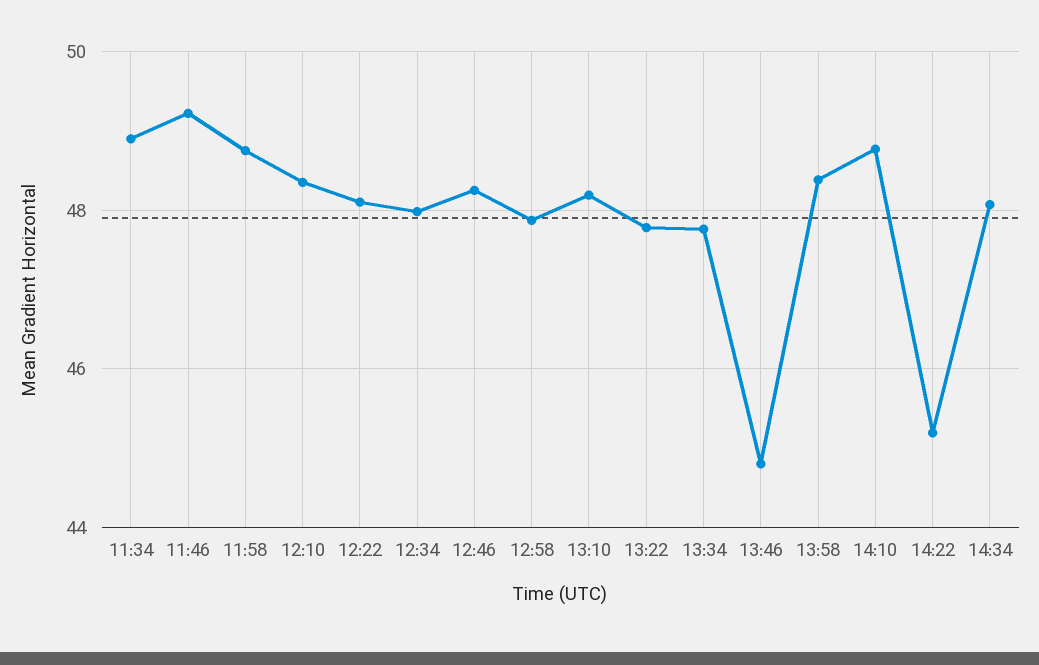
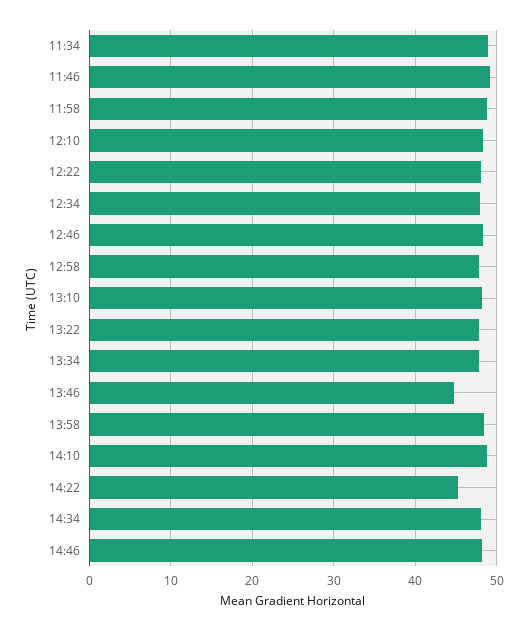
14:46: none -> 48

